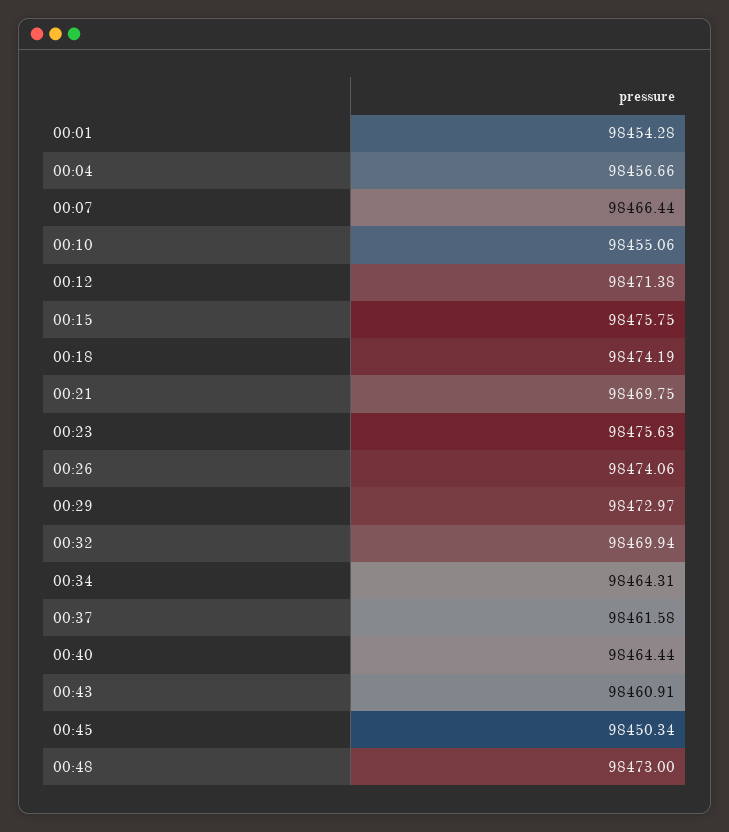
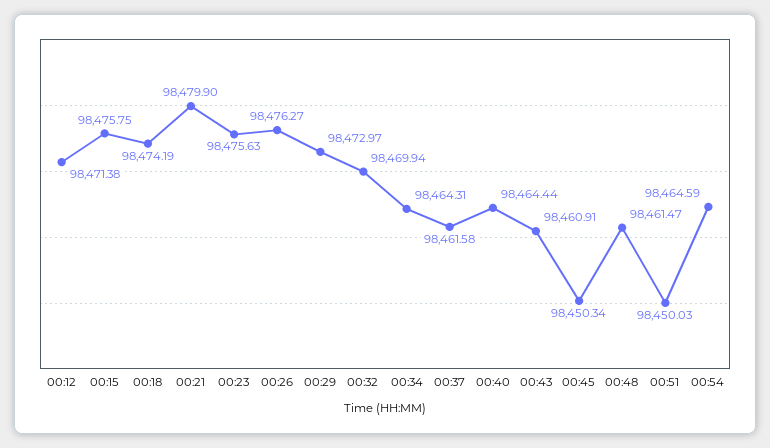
00:01: 98454.28 -> none
00:04: 98456.66 -> none
00:07: 98466.44 -> none
00:10: 98455.06 -> none
00:21: 98469.75 -> 98479.9
00:26: 98474.06 -> 98476.27
00:48: 98473 -> 98461.47
00:51: none -> 98450.03
00:54: none -> 98464.59

